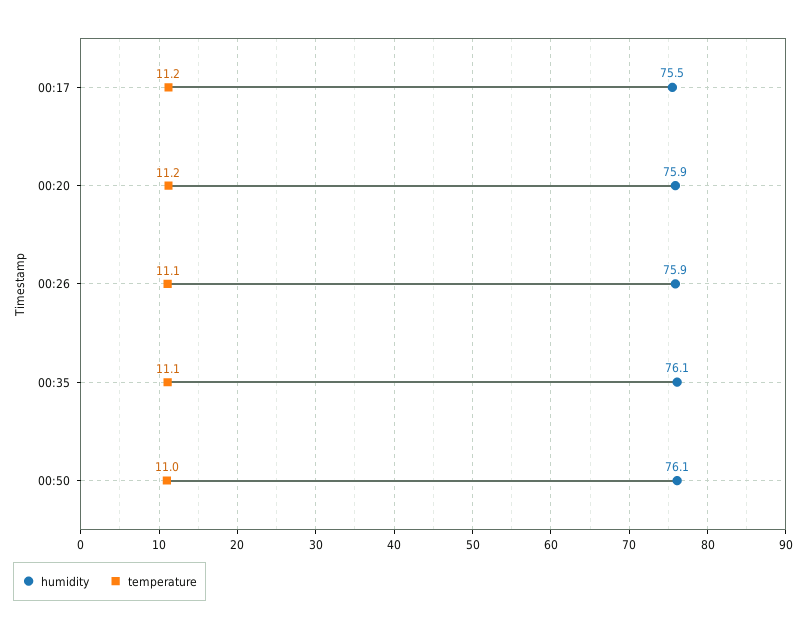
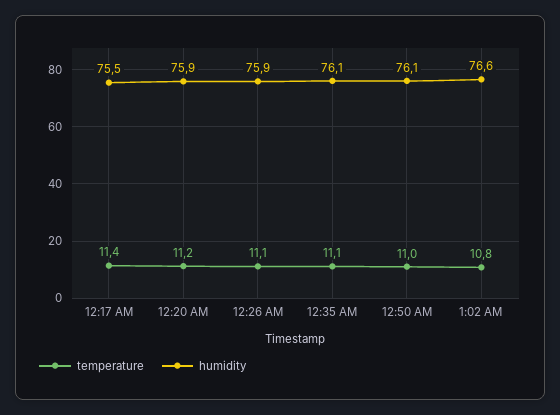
temperature, 00:17: 11.2 -> 11.4
temperature, 1:02 AM: none -> 10.8
humidity, 1:02 AM: none -> 76.6

